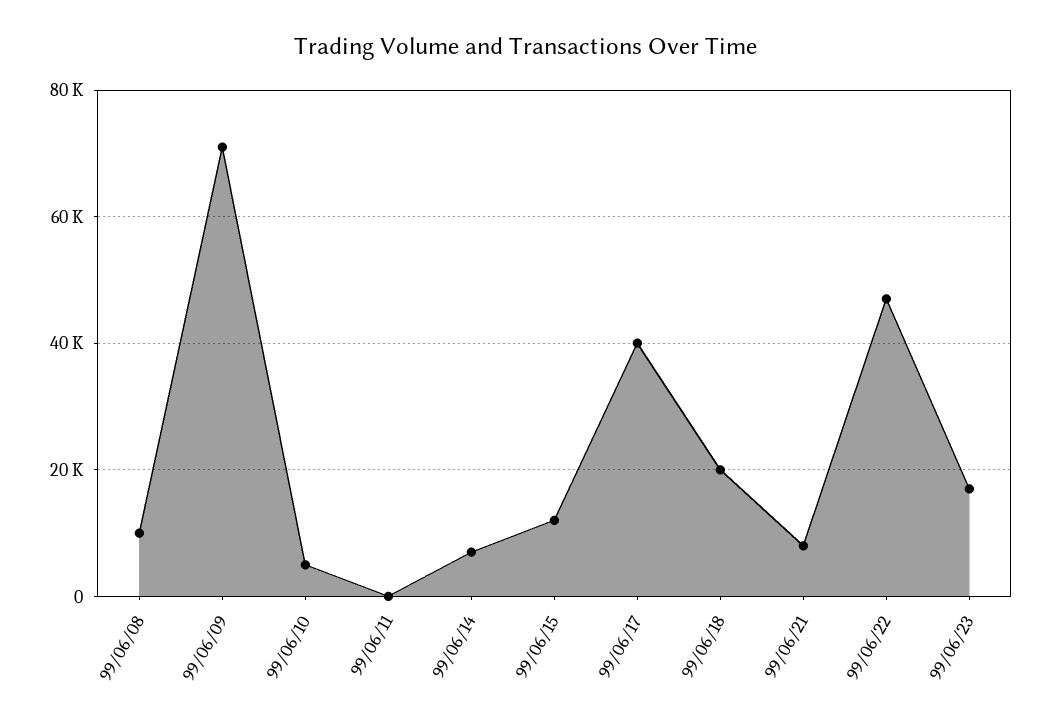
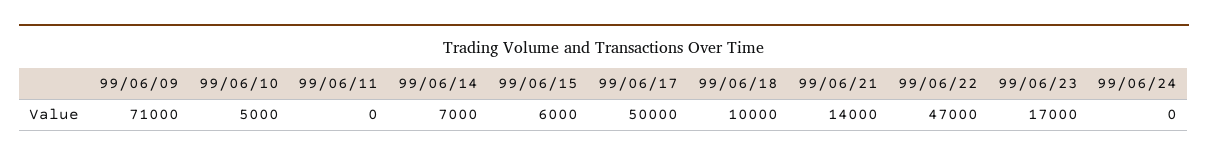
99/06/08: 10000 -> none
99/06/15: 12000 -> 6000
99/06/17: 40000 -> 50000
99/06/18: 20000 -> 10000
99/06/21: 8000 -> 14000
99/06/24: none -> 0

